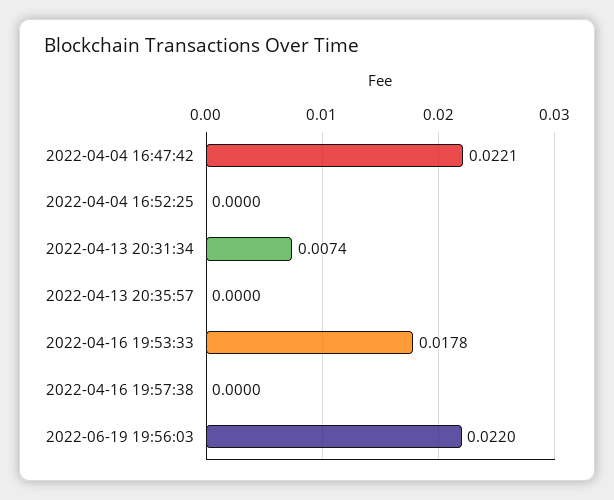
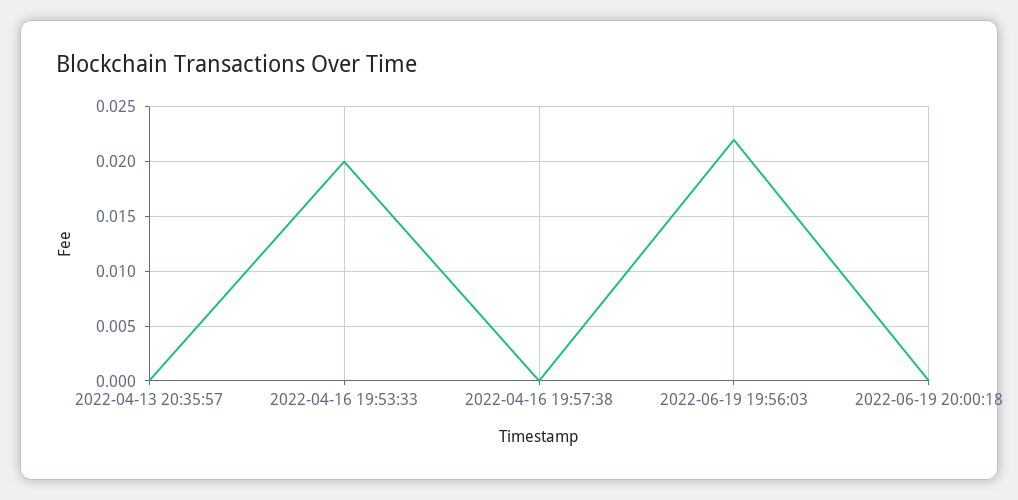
2022-04-04 16:47:42: 0.0221 -> none
2022-04-04 16:52:25: 0 -> none
2022-04-13 20:31:34: 0.0074 -> none
2022-04-16 19:53:33: 0.0178 -> 0.02
2022-06-19 20:00:18: none -> 0

